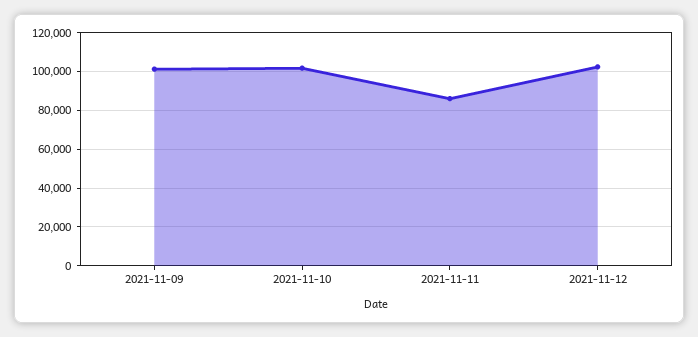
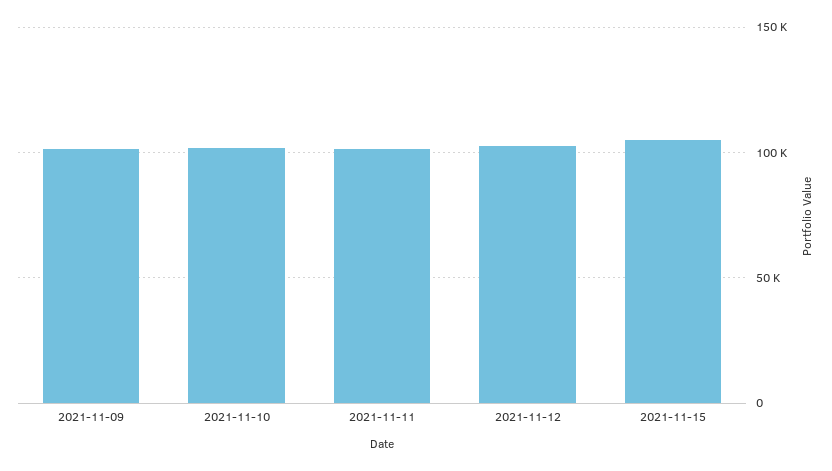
2021-11-11: 85000 -> 100000
2021-11-15: none -> 105000

